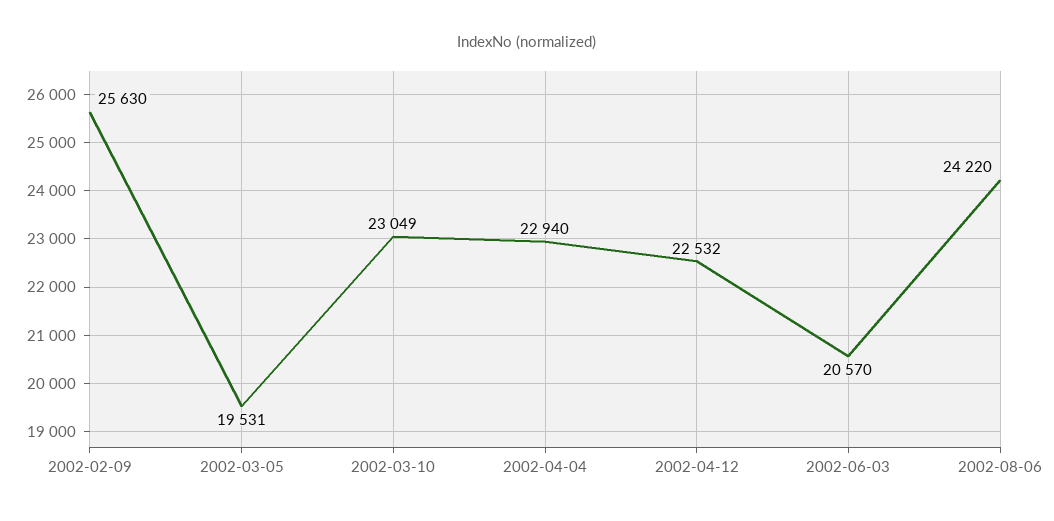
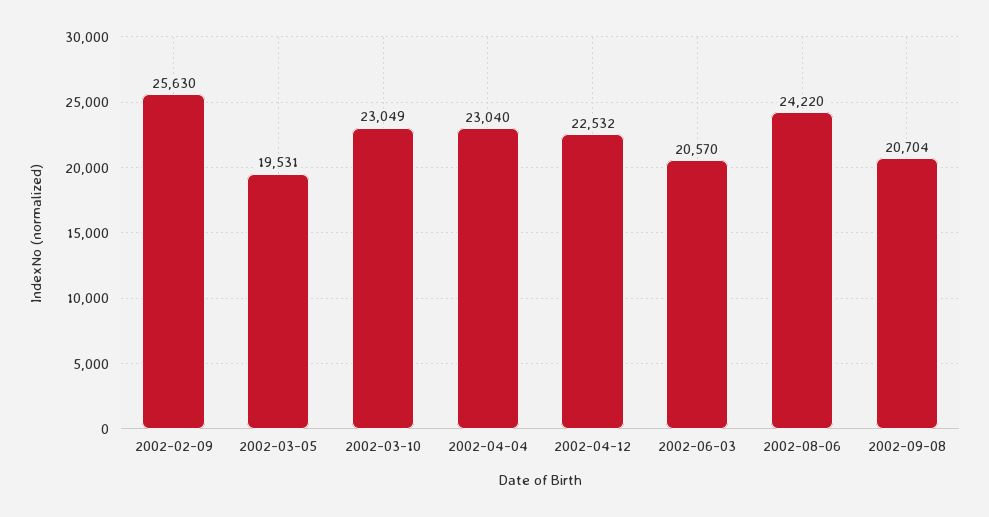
2002-04-04: 22940 -> 23040
2002-09-08: none -> 20704

